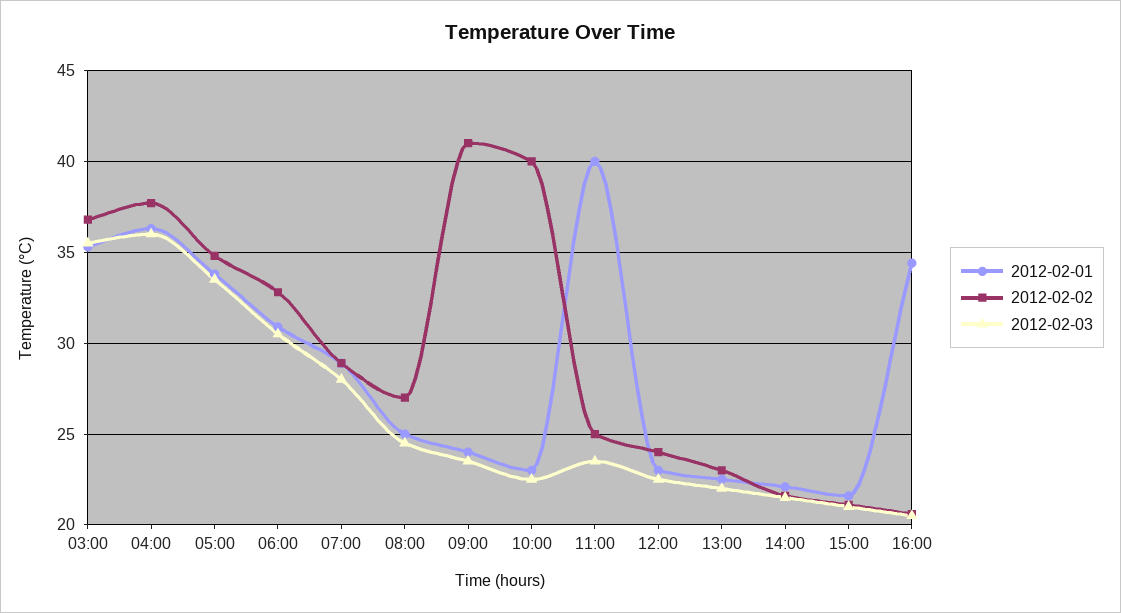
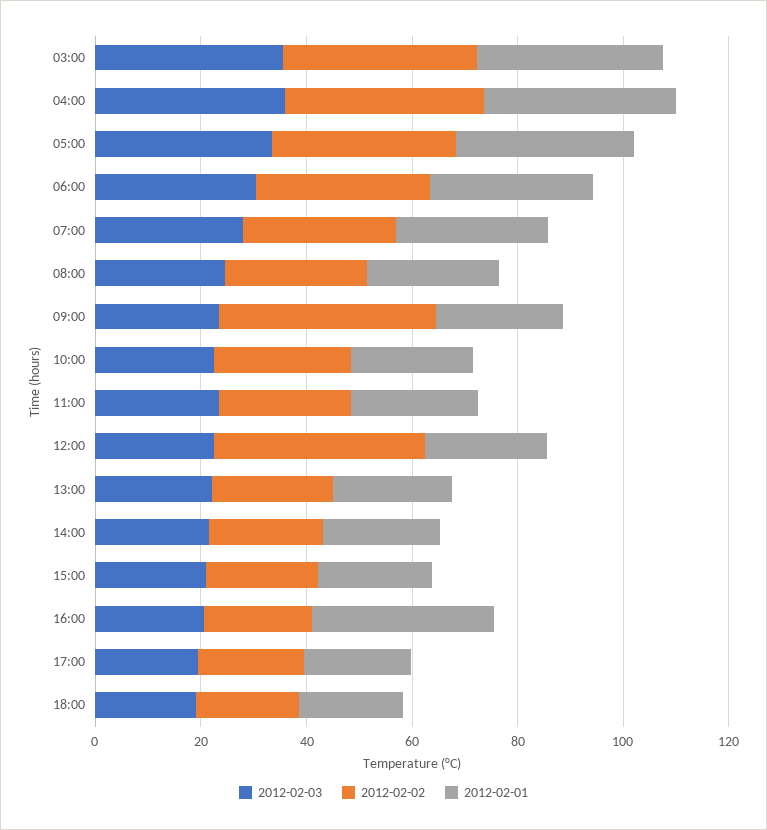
2012-02-02, 10:00: 40 -> 25
2012-02-01, 11:00: 40 -> 25
2012-02-02, 12:00: 24 -> 40
2012-02-03, 17:00: none -> 20
2012-02-02, 17:00: none -> 20
2012-02-01, 17:00: none -> 20
2012-02-03, 18:00: none -> 20
2012-02-02, 18:00: none -> 20
2012-02-01, 18:00: none -> 20

